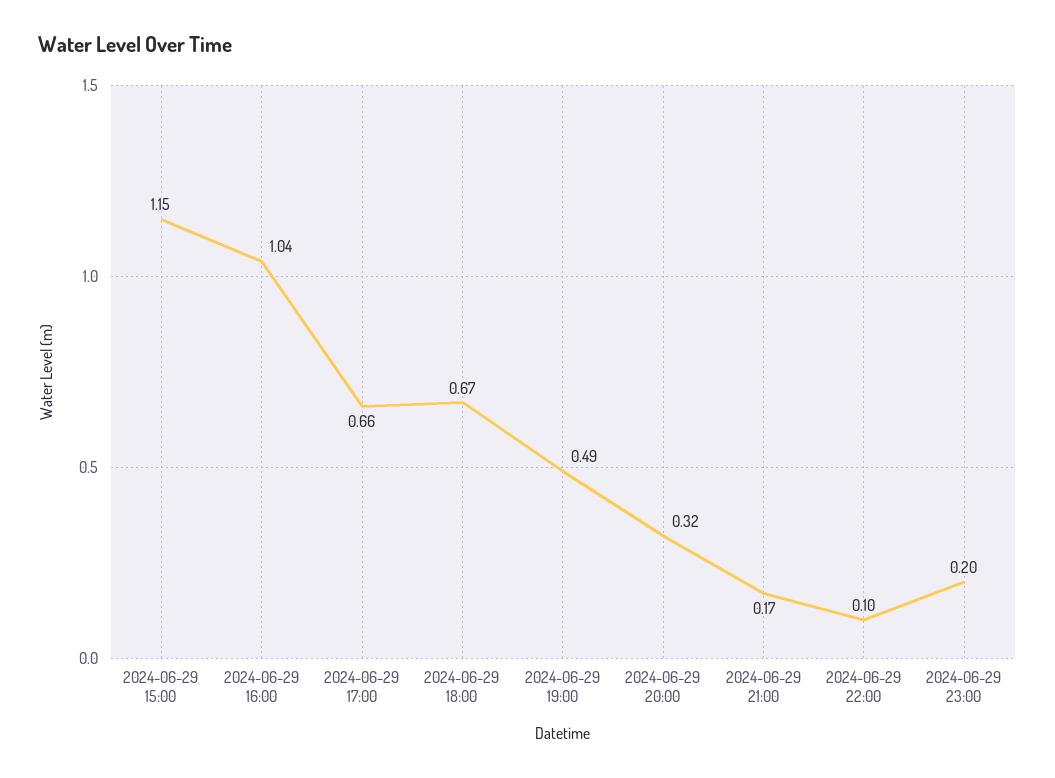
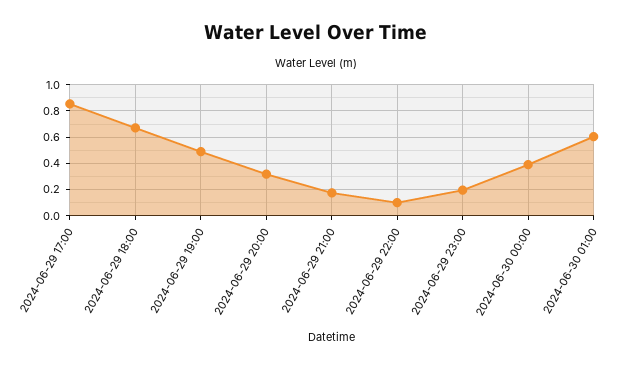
2024-06-29 15:00: 1.15 -> none
2024-06-29 16:00: 1.04 -> none
2024-06-29 17:00: 0.66 -> 0.85
2024-06-30 00:00: none -> 0.4
2024-06-30 01:00: none -> 0.6

